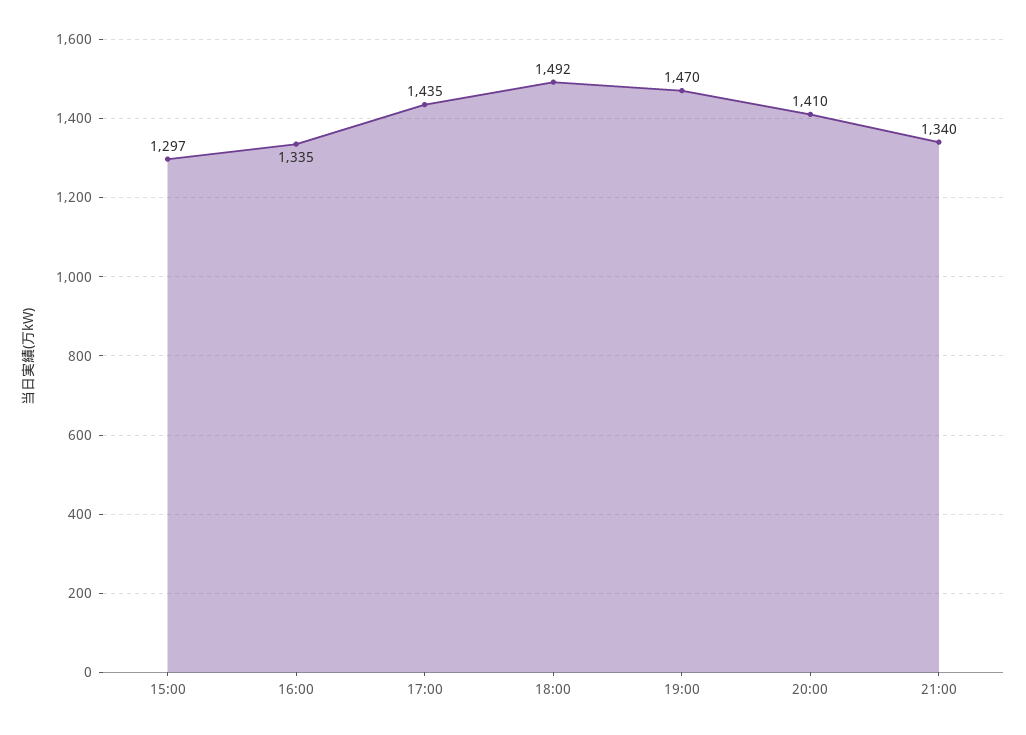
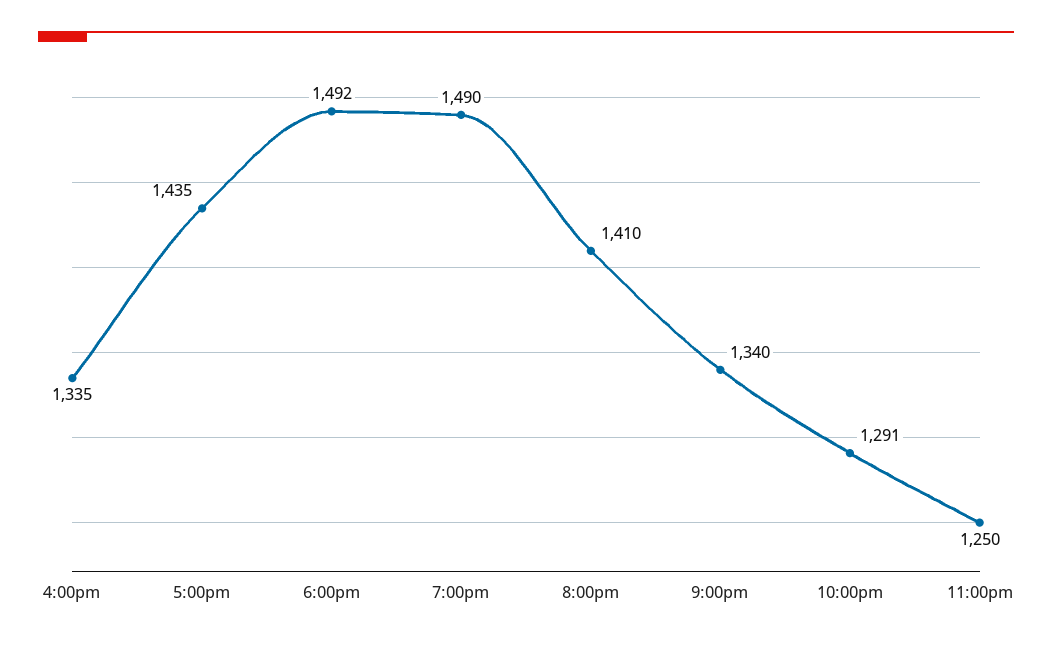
15:00: 1297 -> none
19:00: 1470 -> 1490
10:00pm: none -> 1291
11:00pm: none -> 1250

